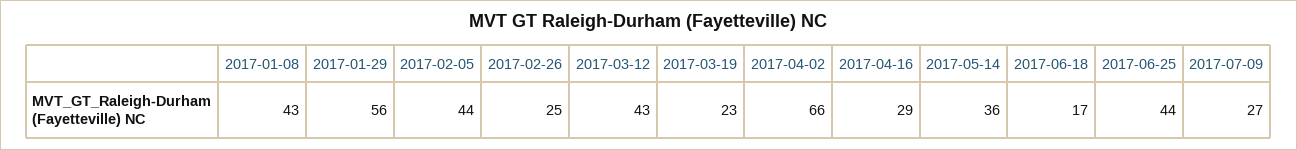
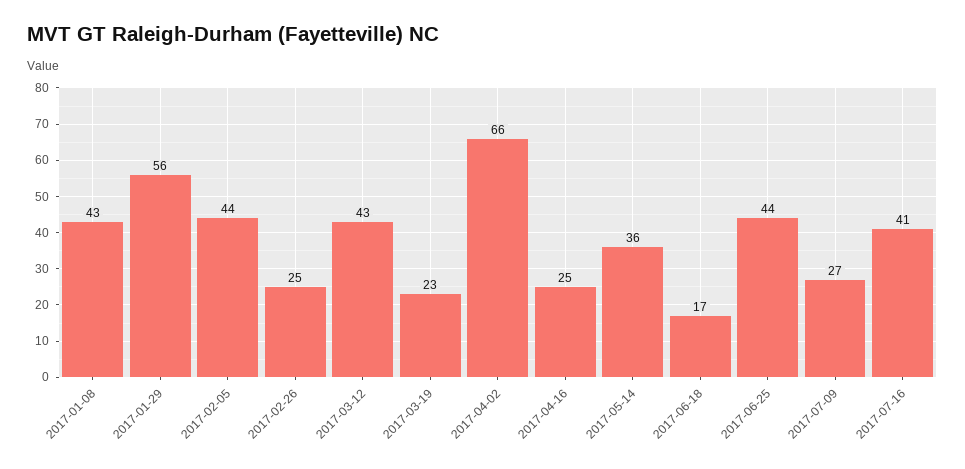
2017-04-16: 29 -> 25
2017-07-16: none -> 41

